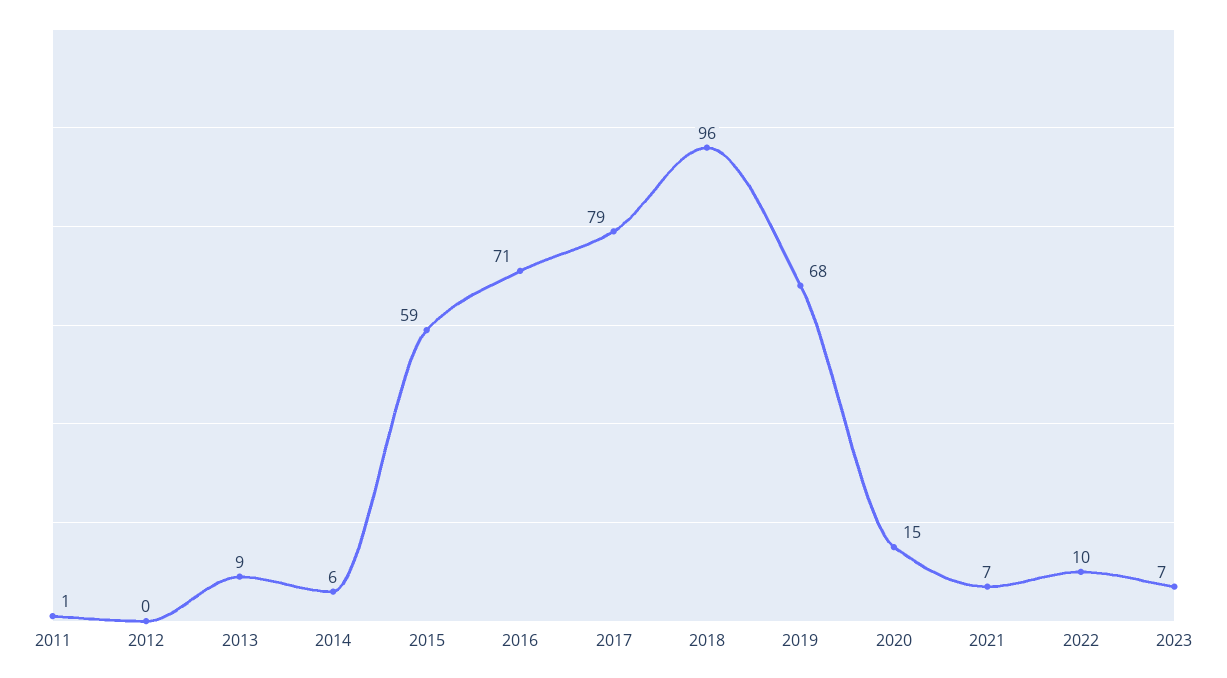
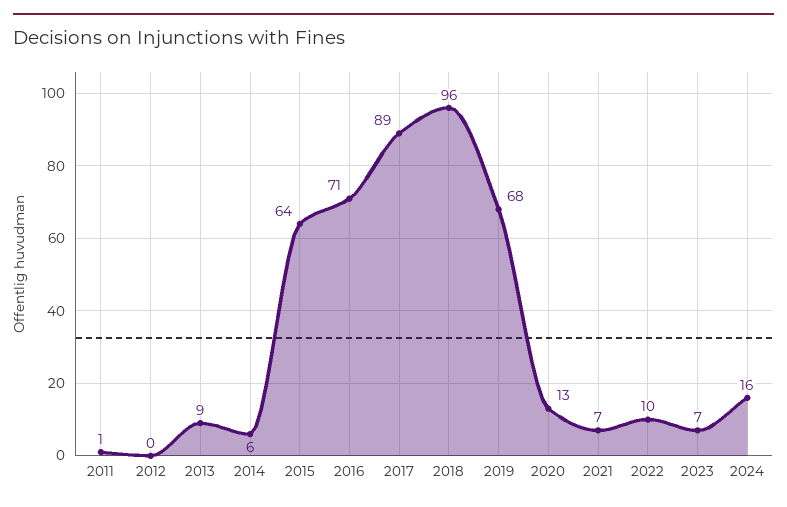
2015: 59 -> 64
2017: 79 -> 89
2020: 15 -> 13
2024: none -> 16

